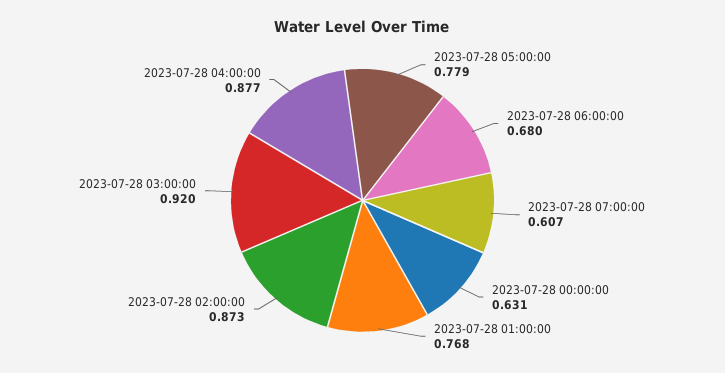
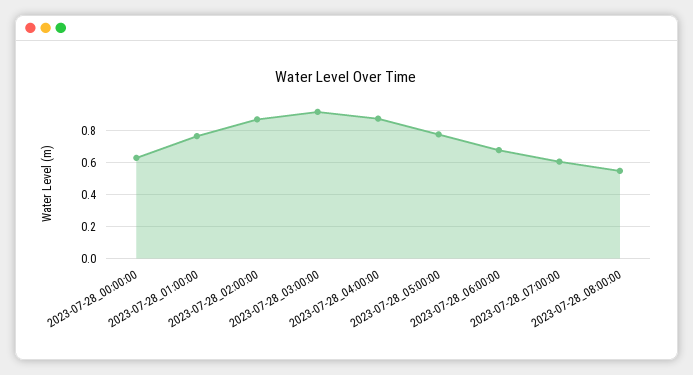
2023-07-28_08:00:00: none -> 0.55

